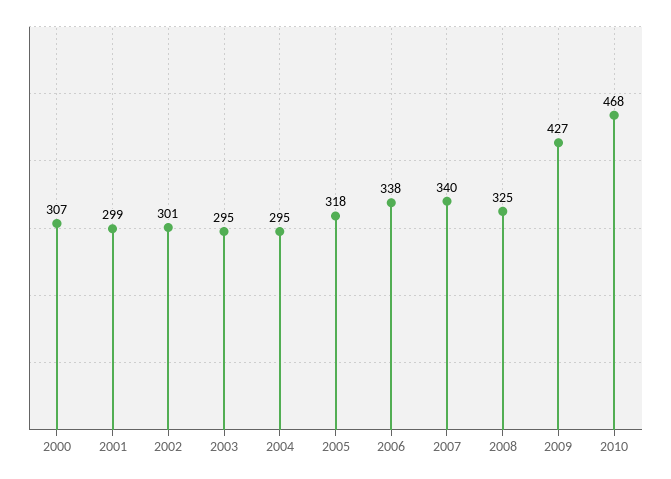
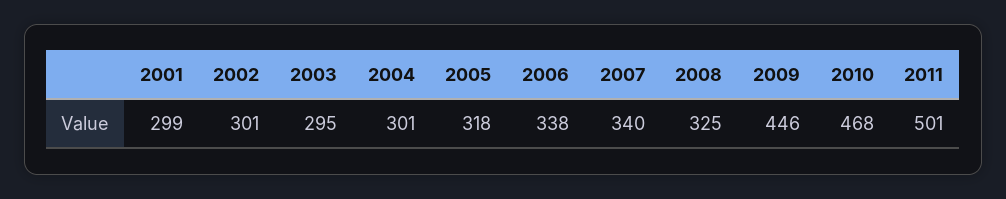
2000: 307 -> none
2004: 295 -> 301
2009: 427 -> 446
2011: none -> 501

